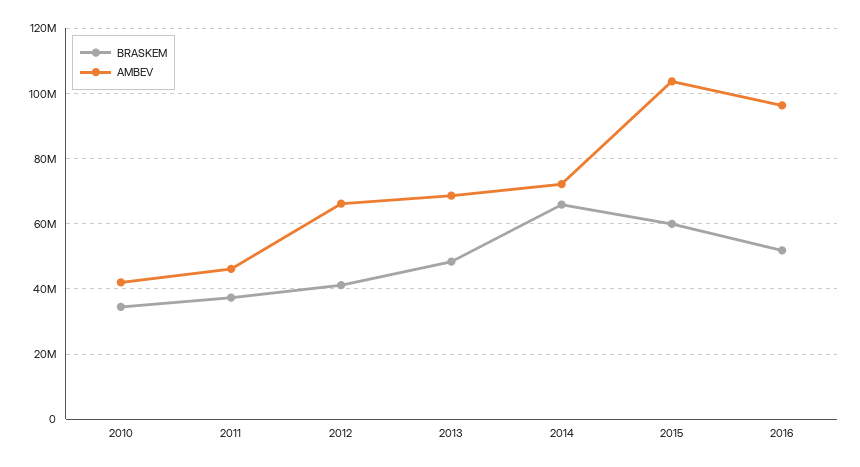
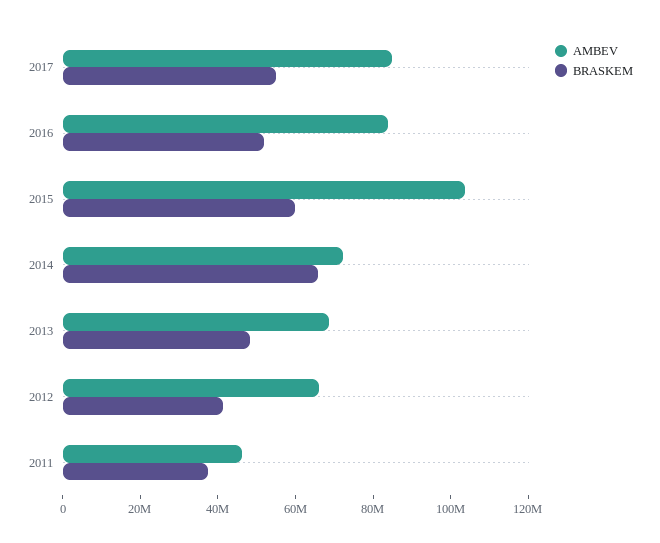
BRASKEM, 2010: 34000000 -> none
AMBEV, 2010: 42000000 -> none
AMBEV, 2016: 96000000 -> 85000000
AMBEV, 2017: none -> 85000000
BRASKEM, 2017: none -> 55000000

